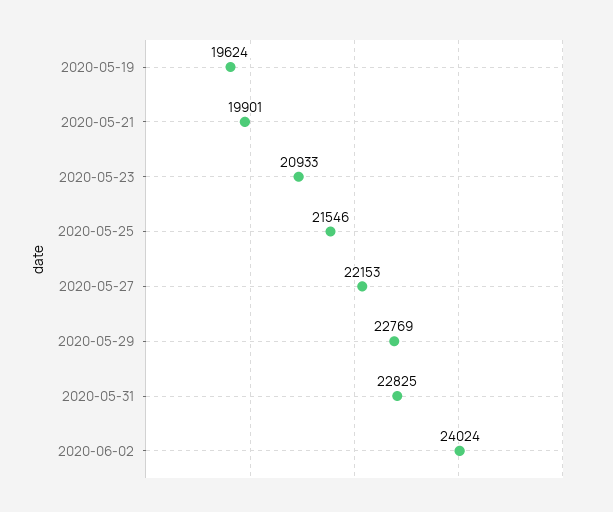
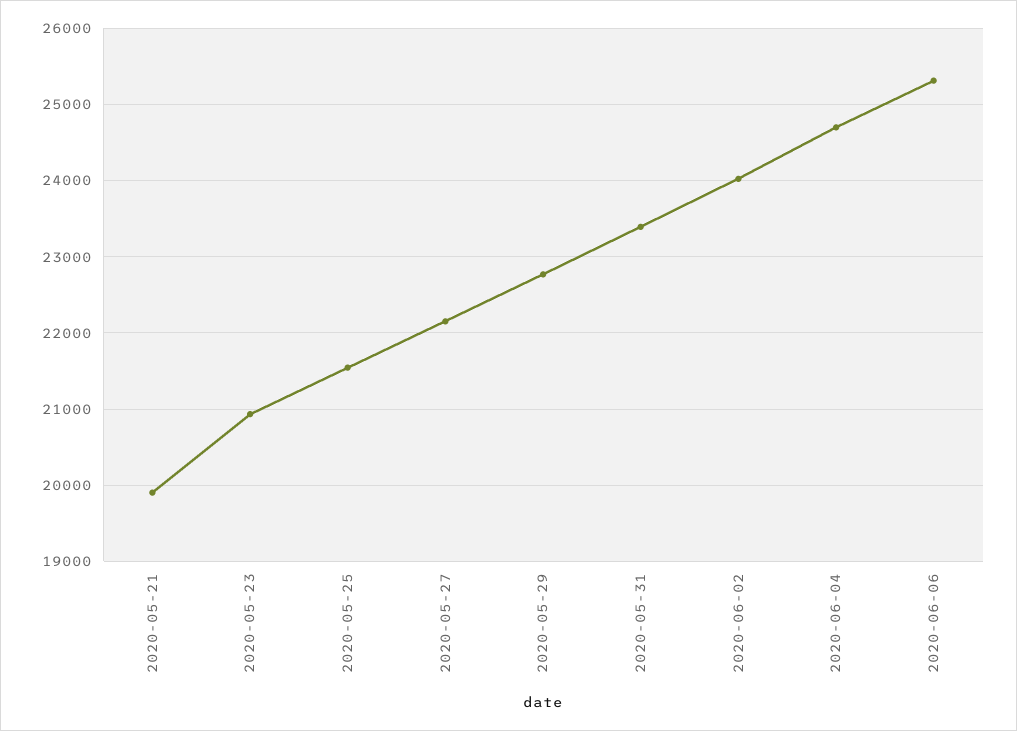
2020-05-19: 19624 -> none
2020-05-31: 22825 -> 23400
2020-06-04: none -> 24700
2020-06-06: none -> 25300

